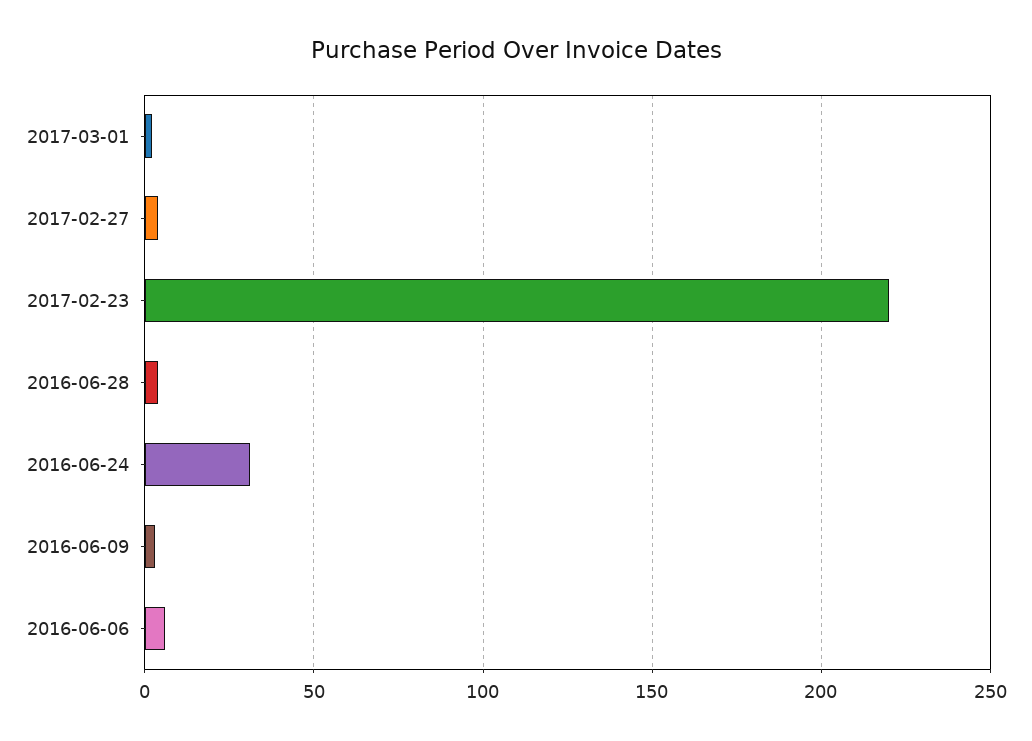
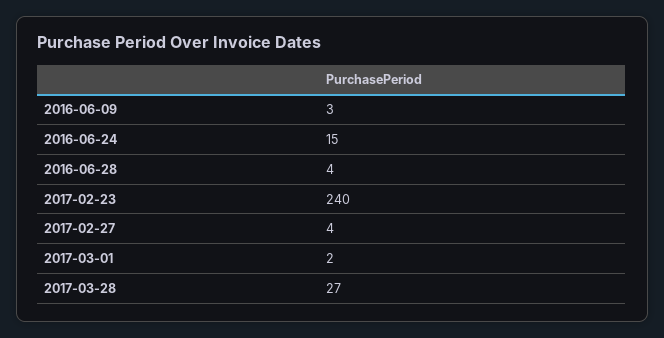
2017-02-23: 220 -> 240
2016-06-24: 30 -> 15
2016-06-06: 5 -> none
2017-03-28: none -> 27

